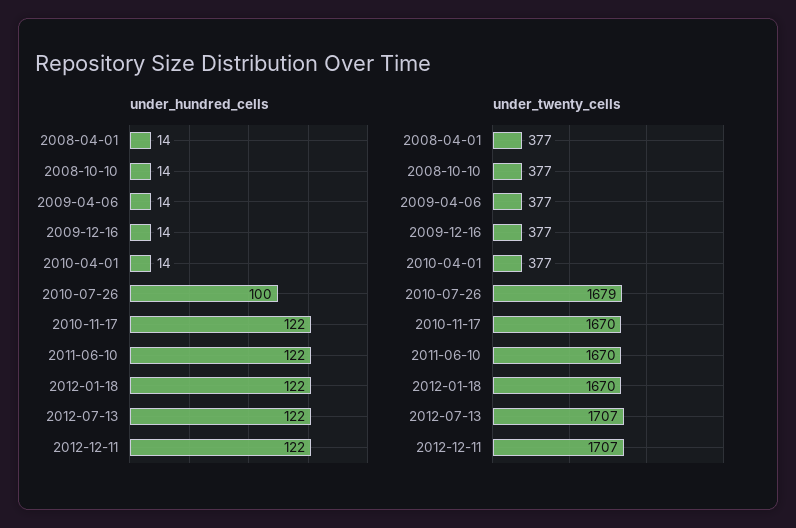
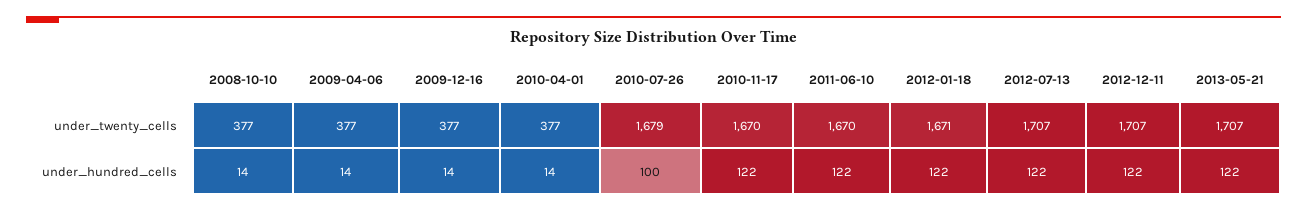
under_hundred_cells, 2008-04-01: 14 -> none
under_twenty_cells, 2008-04-01: 377 -> none
under_twenty_cells, 2012-01-18: 1670 -> 1671
under_twenty_cells, 2013-05-21: none -> 1707
under_hundred_cells, 2013-05-21: none -> 122

